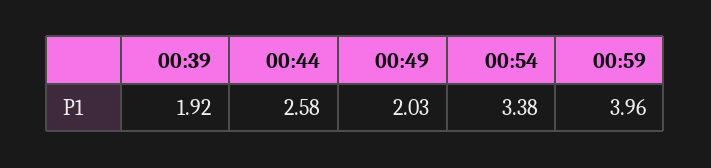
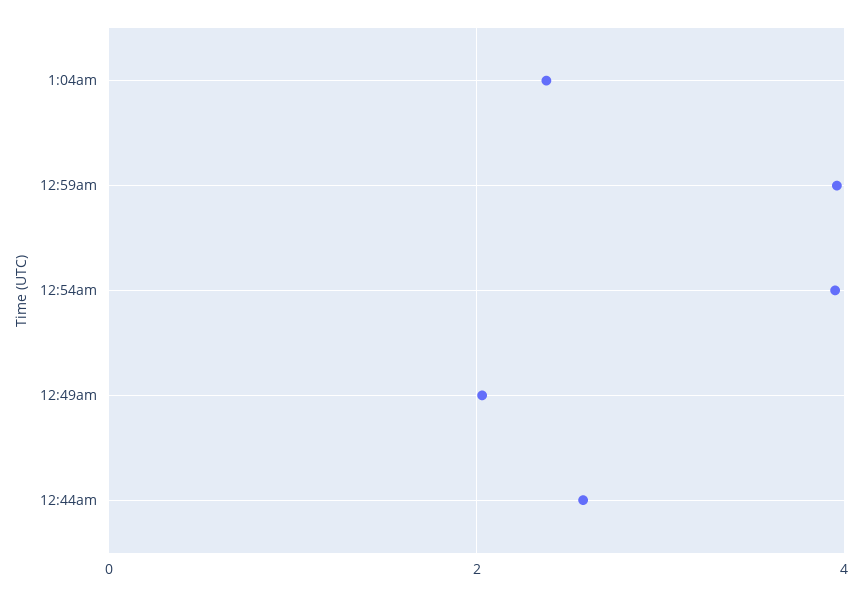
00:39: 1.92 -> none
00:54: 3.38 -> 4
1:04am: none -> 2.4

